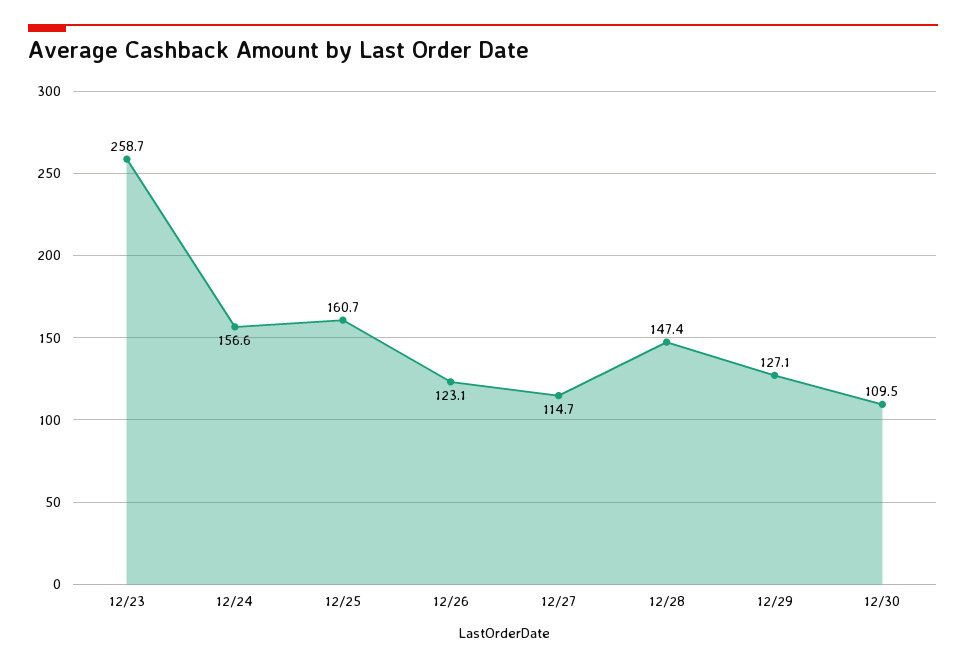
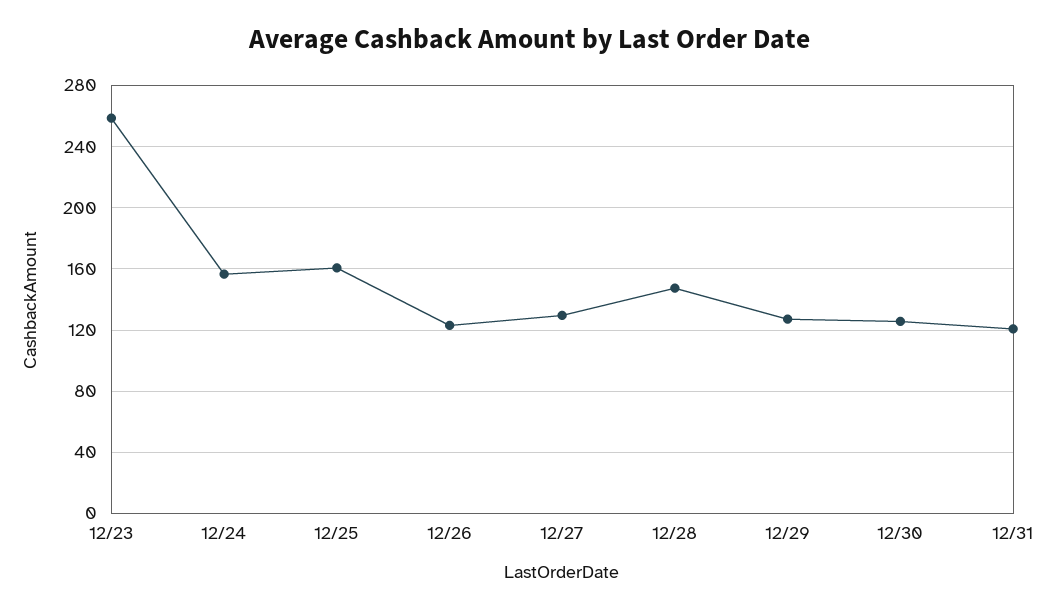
12/27: 114.7 -> 130
12/30: 109.5 -> 125
12/31: none -> 120

